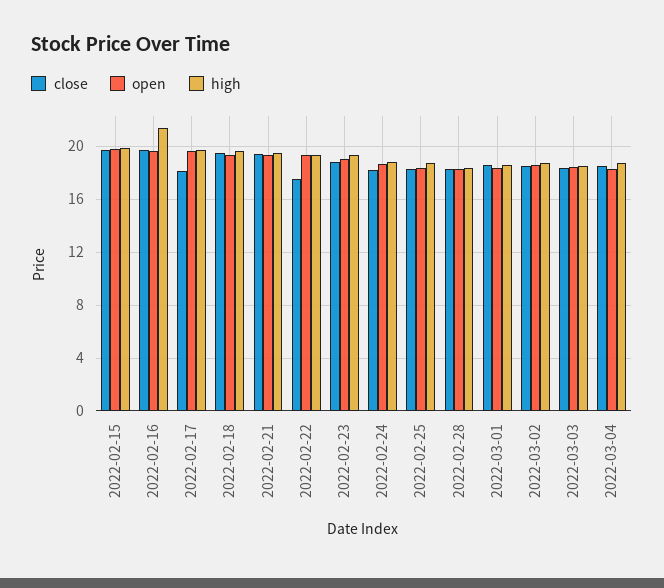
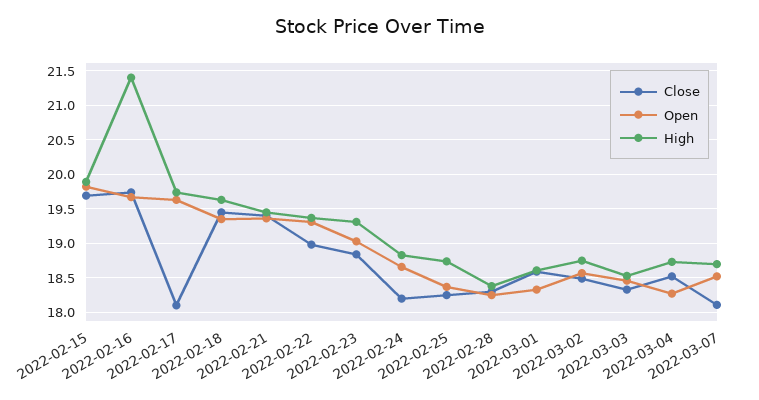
close, 2022-02-22: 17.5 -> 19
close, 2022-03-07: none -> 18.1
open, 2022-03-07: none -> 18.5
high, 2022-03-07: none -> 18.7

